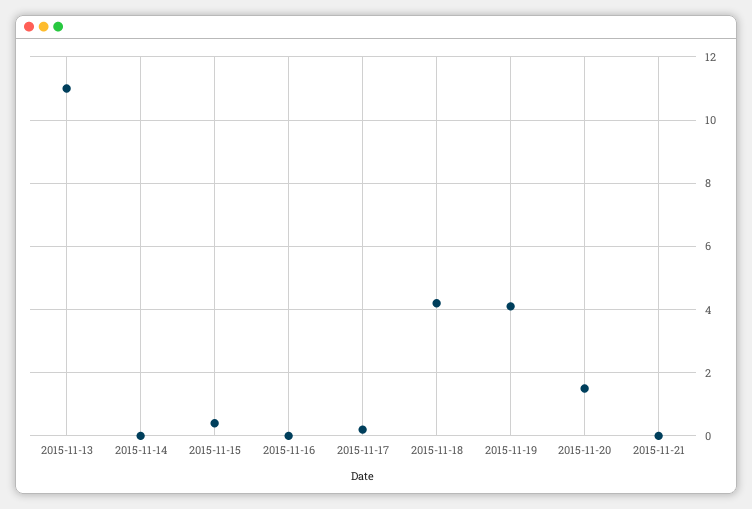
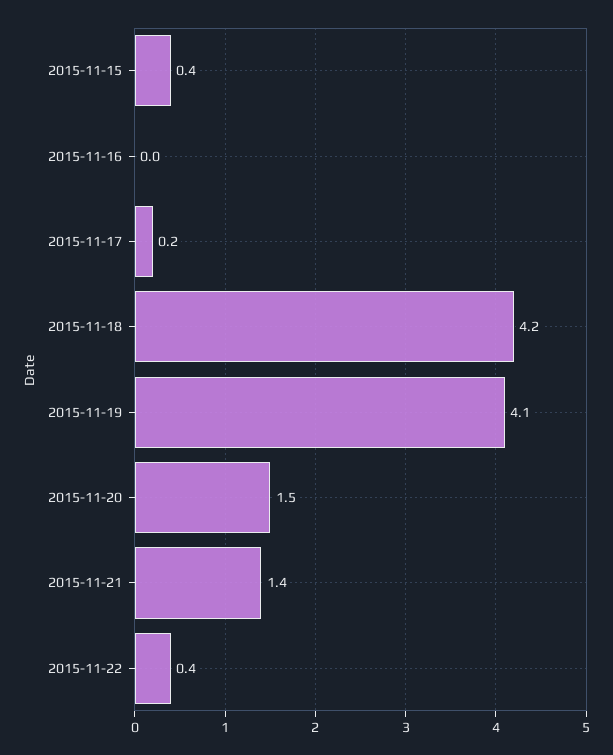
2015-11-13: 11 -> none
2015-11-14: 0 -> none
2015-11-21: 0 -> 1.4
2015-11-22: none -> 0.4

